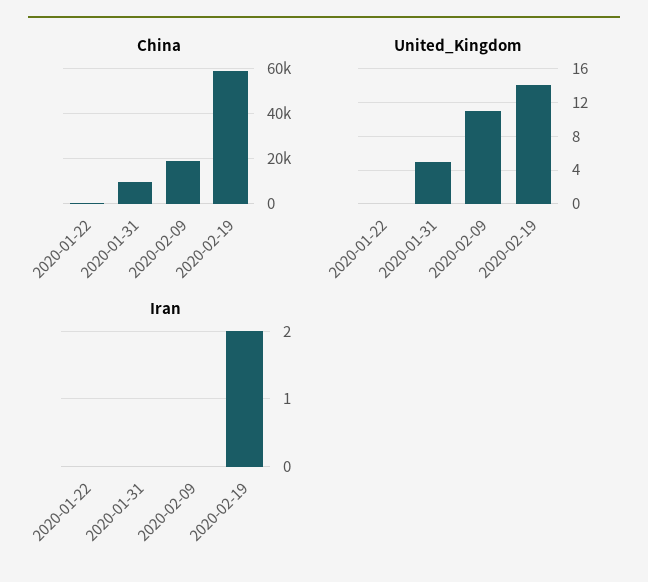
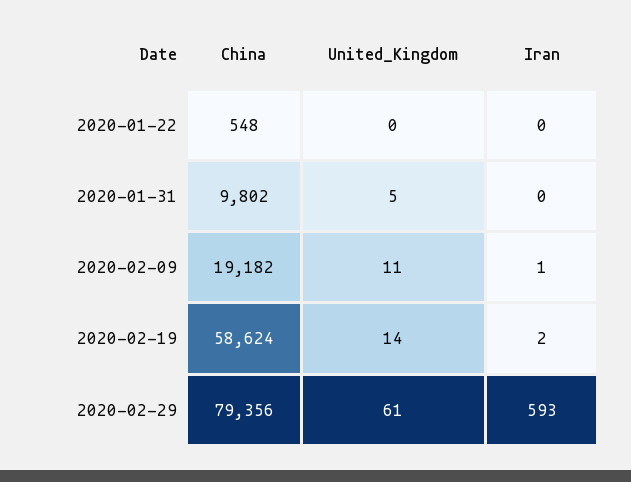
Iran, 2020-02-09: 0 -> 1
China, 2020-02-29: none -> 79356
United_Kingdom, 2020-02-29: none -> 61
Iran, 2020-02-29: none -> 593

